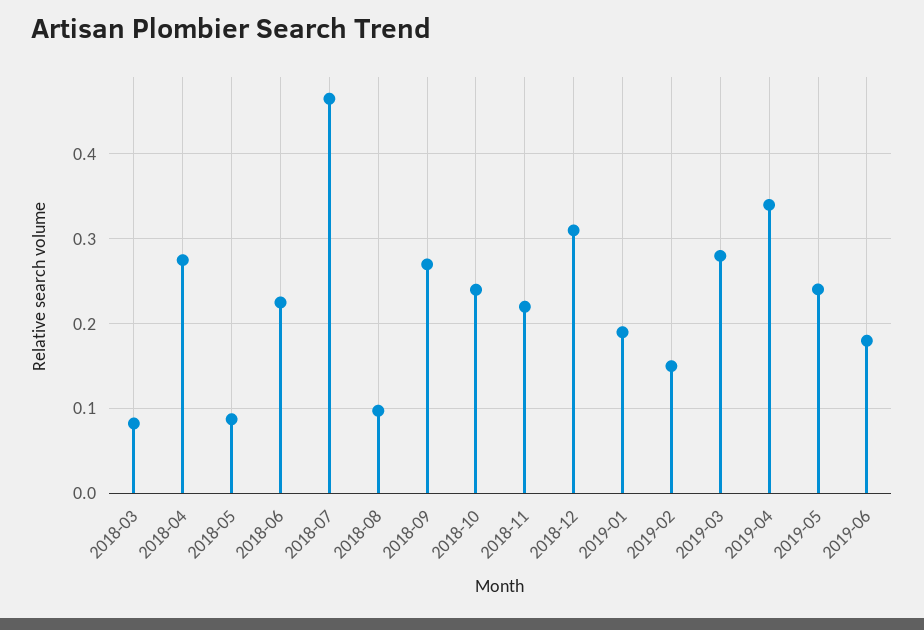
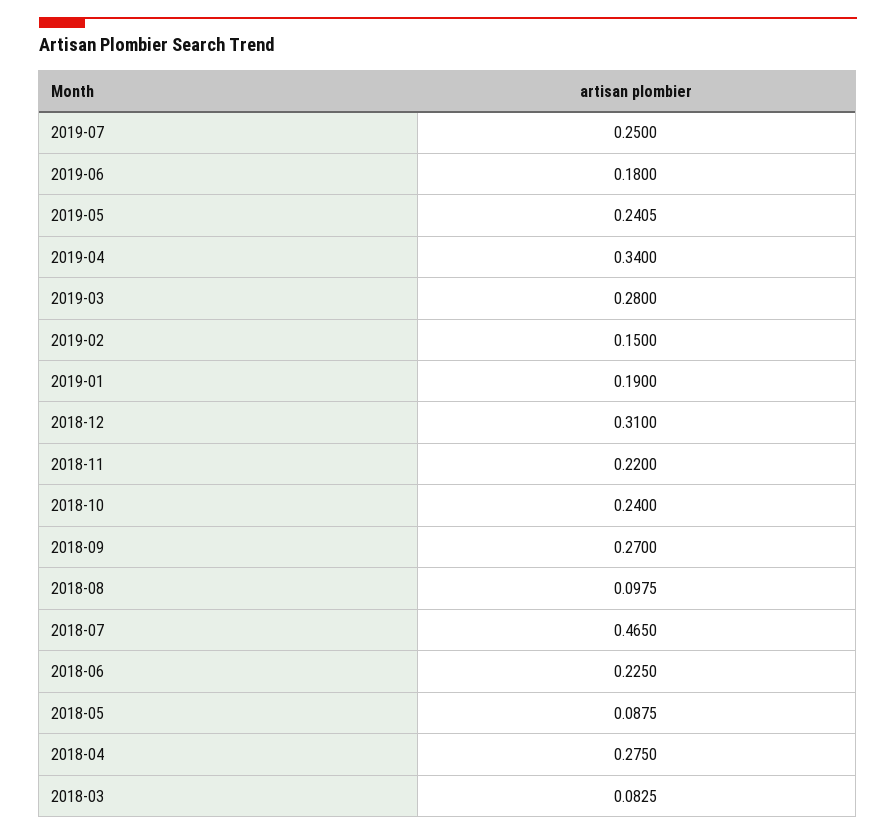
2019-07: none -> 0.25

